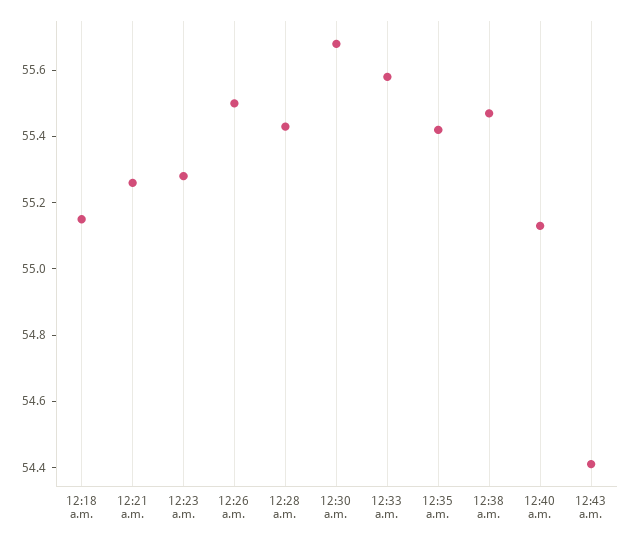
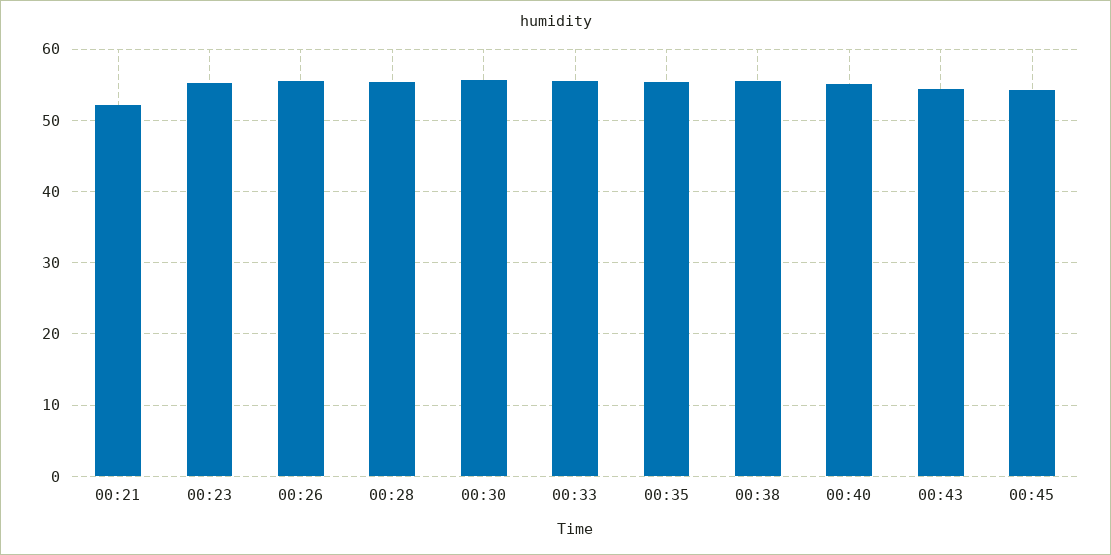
12:18 a.m.: 55.15 -> none
12:21 a.m.: 55.25 -> 52
00:45: none -> 54

